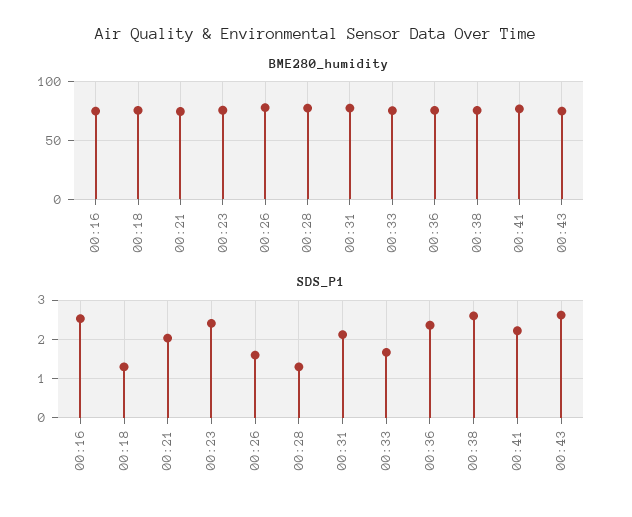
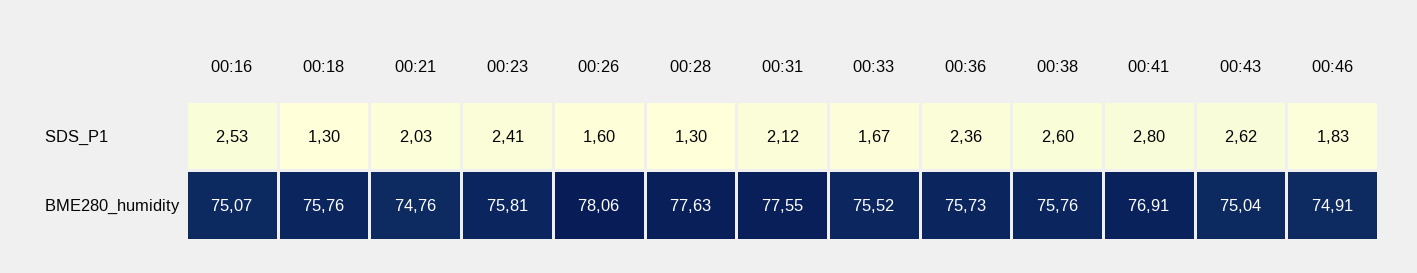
SDS_P1, 00:41: 2.2 -> 2.8
SDS_P1, 00:46: none -> 1.83
BME280_humidity, 00:46: none -> 74.91

